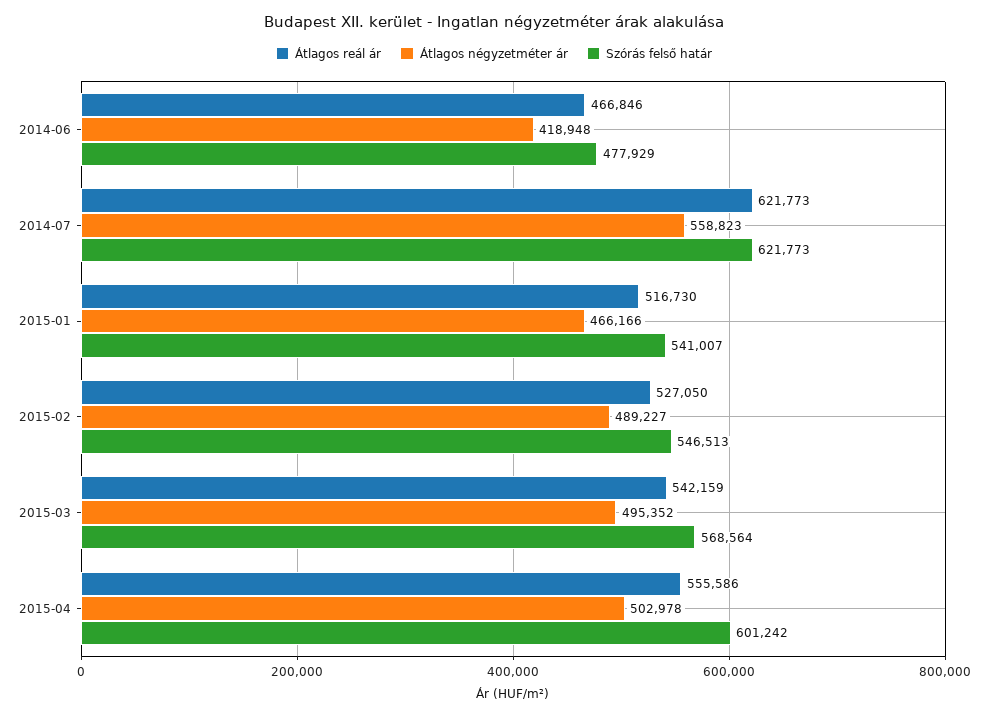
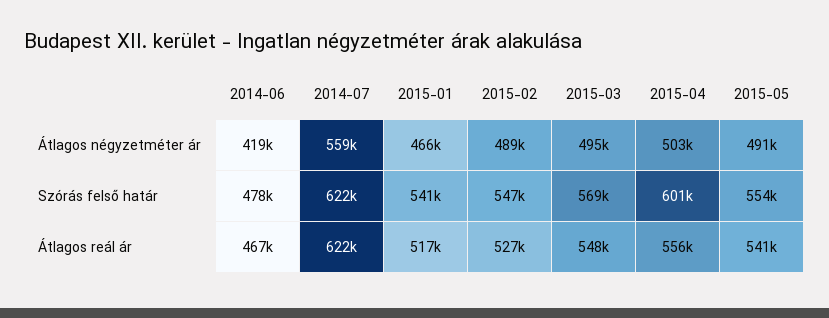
Átlagos reál ár, 2015-03: 542159 -> 548000
Átlagos négyzetméter ár, 2015-05: none -> 491000
Szórás felső határ, 2015-05: none -> 554000
Átlagos reál ár, 2015-05: none -> 541000

